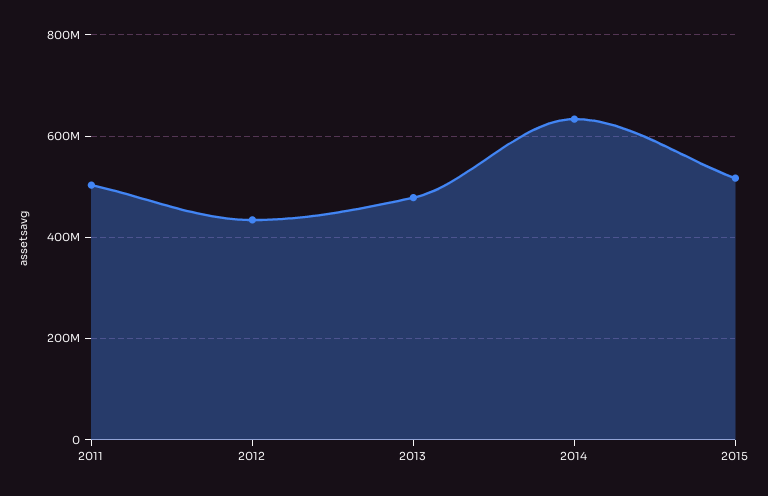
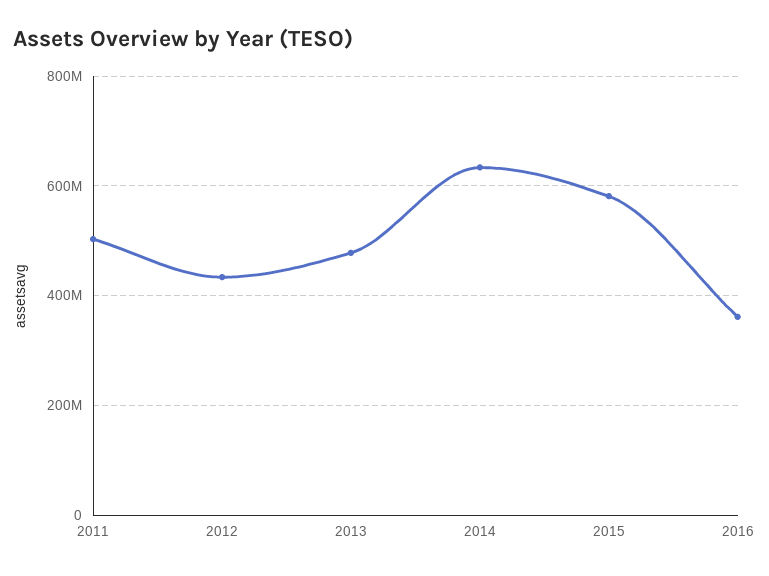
2015: 520000000 -> 580000000
2016: none -> 360000000

